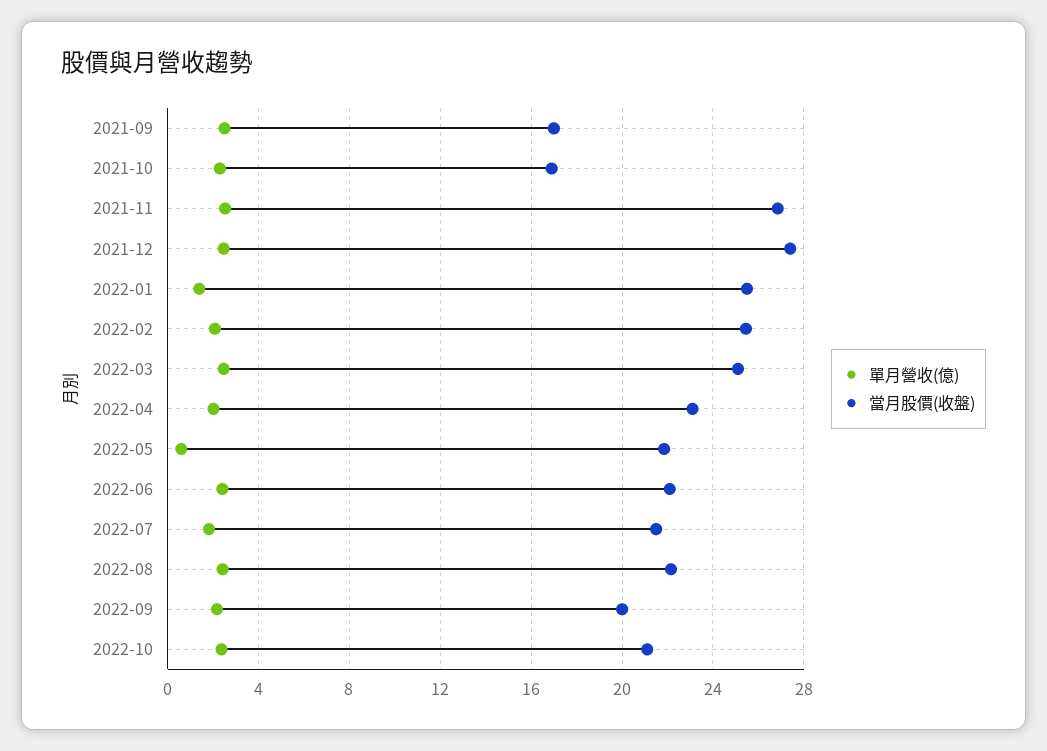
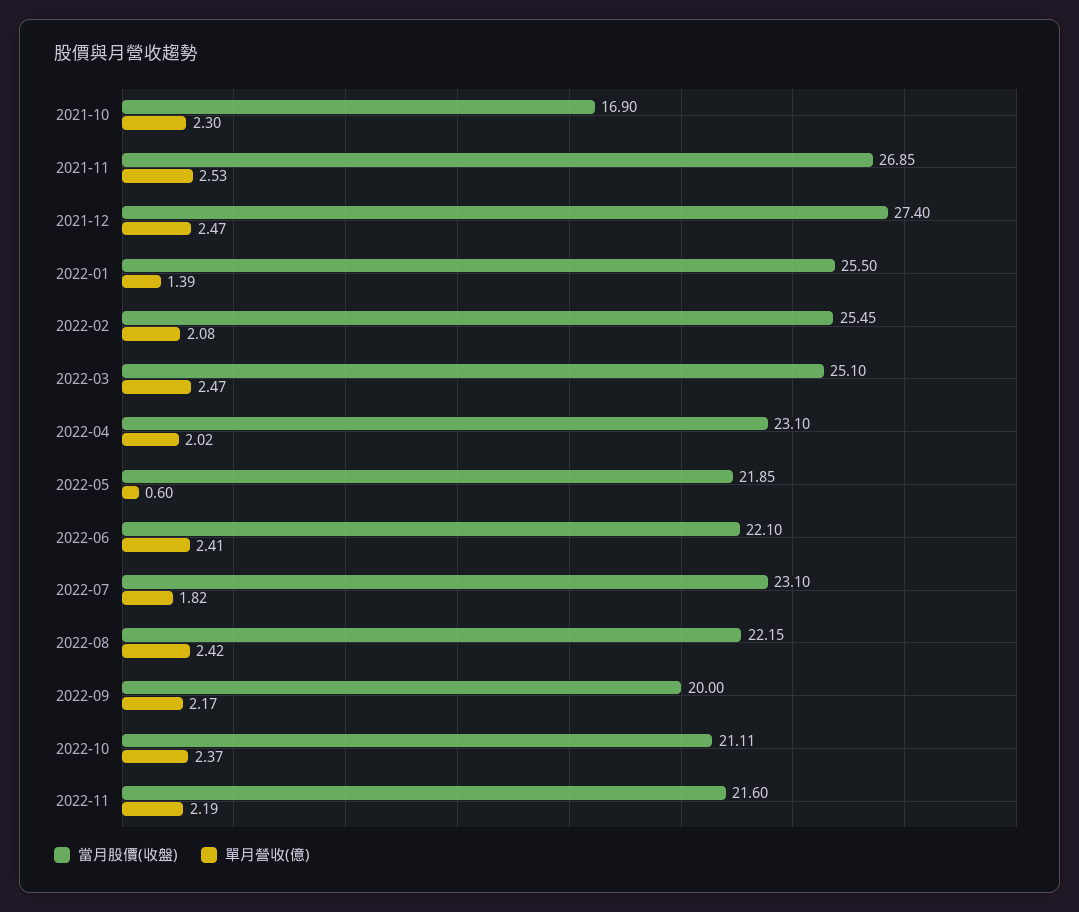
單月營收(億), 2021-09: 2.5 -> none
當月股價(收盤), 2021-09: 17 -> none
當月股價(收盤), 2022-07: 21.5 -> 23.1
當月股價(收盤), 2022-11: none -> 21.6
單月營收(億), 2022-11: none -> 2.19

